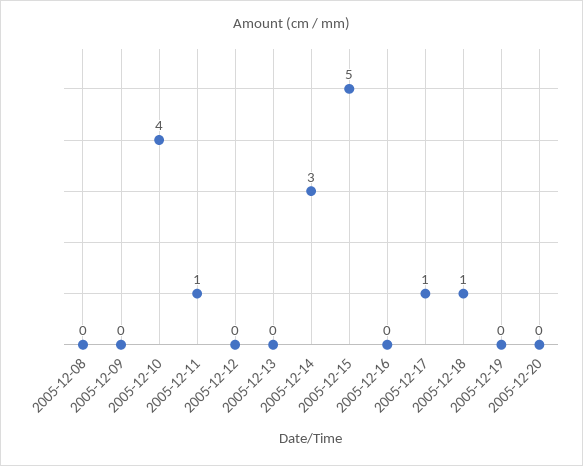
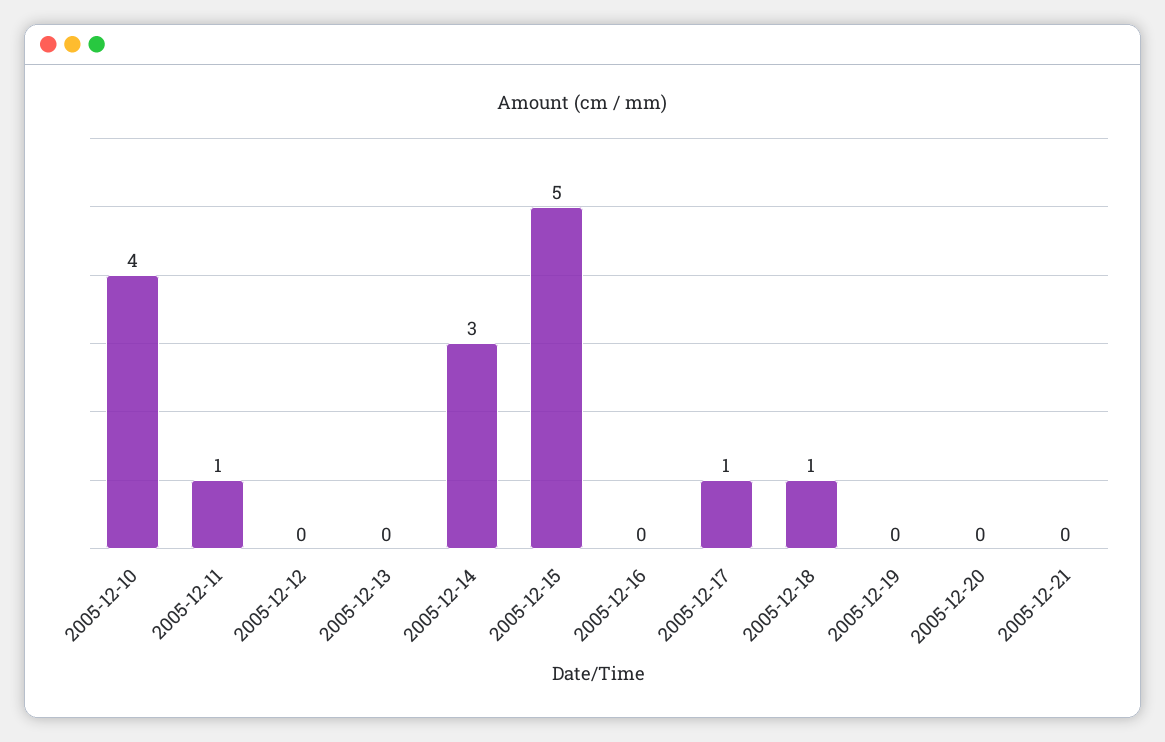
2005-12-08: 0 -> none
2005-12-09: 0 -> none
2005-12-21: none -> 0

